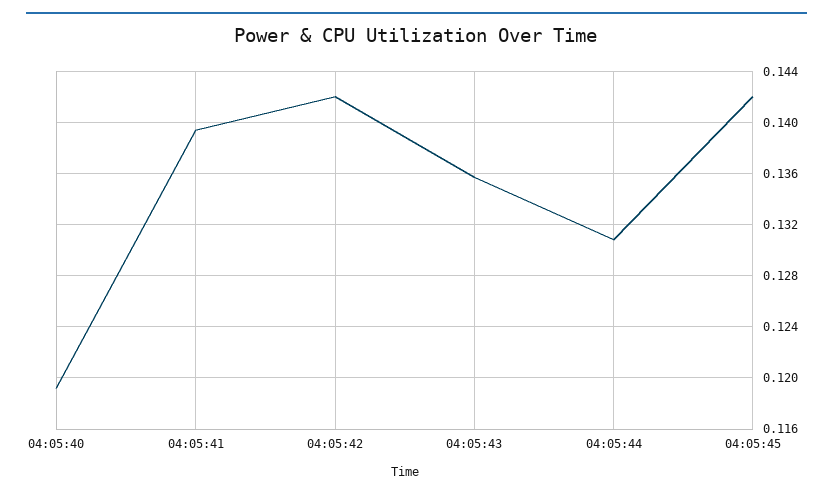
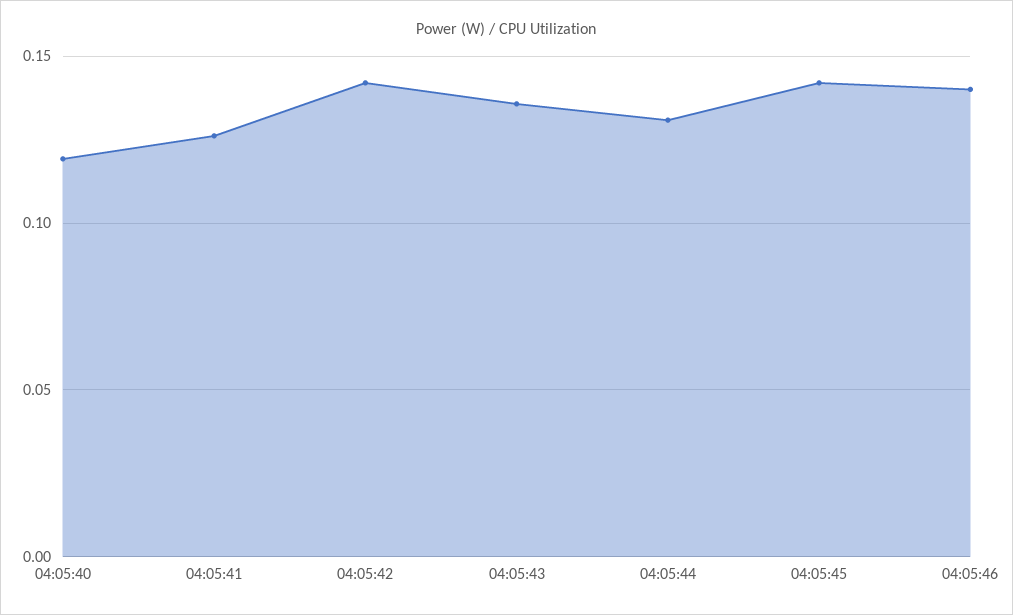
04:05:41: 0.1395 -> 0.125
04:05:46: none -> 0.14

